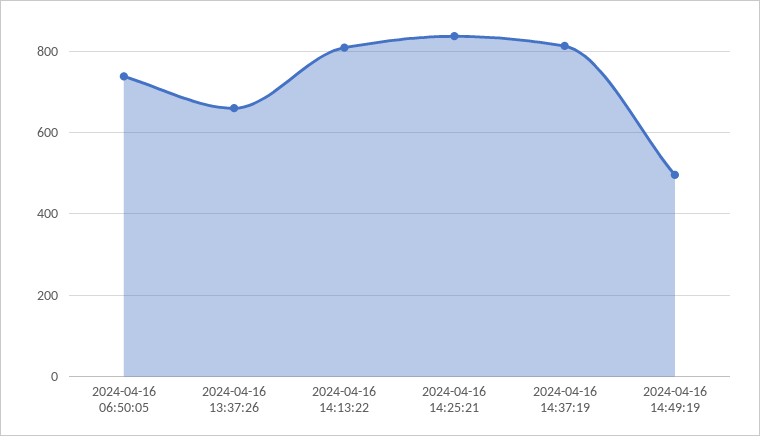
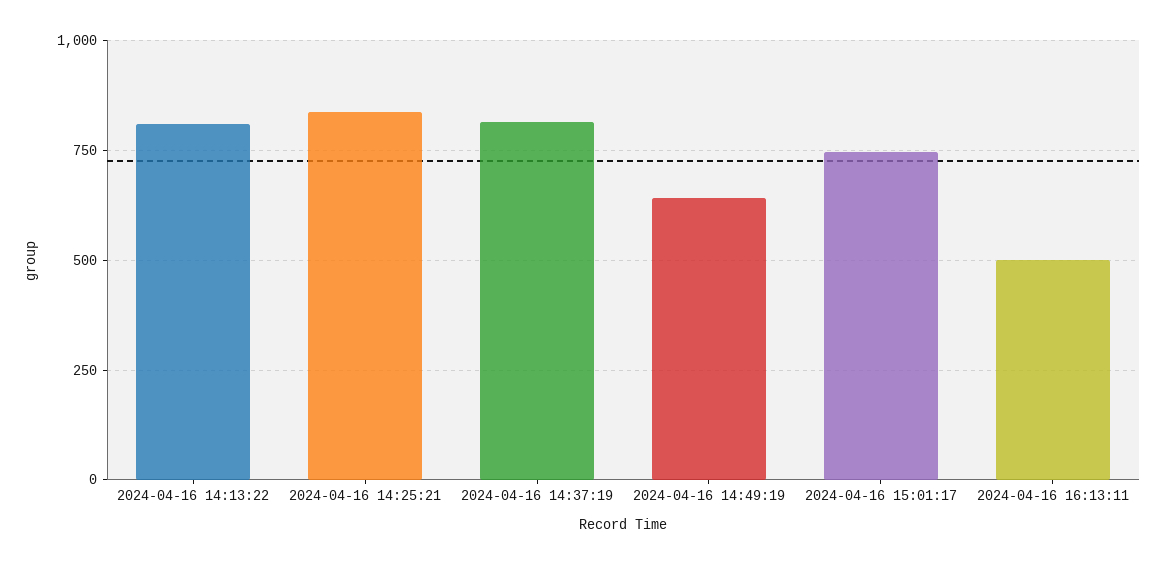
2024-04-16 06:50:05: 740 -> none
2024-04-16 13:37:26: 660 -> none
2024-04-16 14:49:19: 500 -> 650
2024-04-16 15:01:17: none -> 750
2024-04-16 16:13:11: none -> 500

